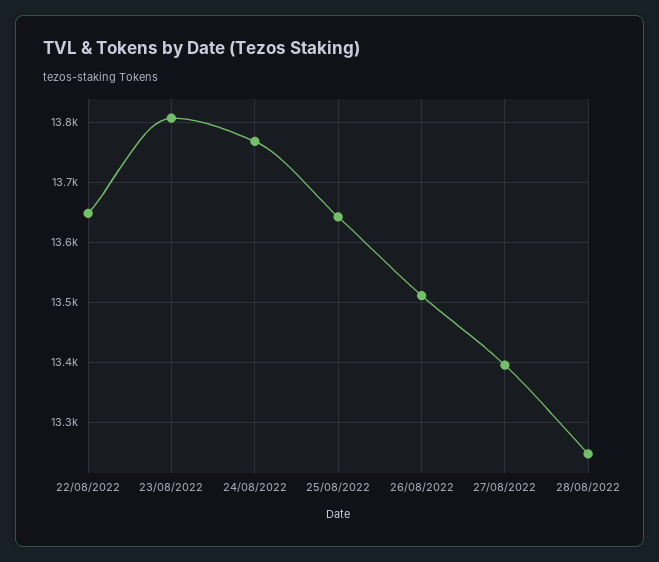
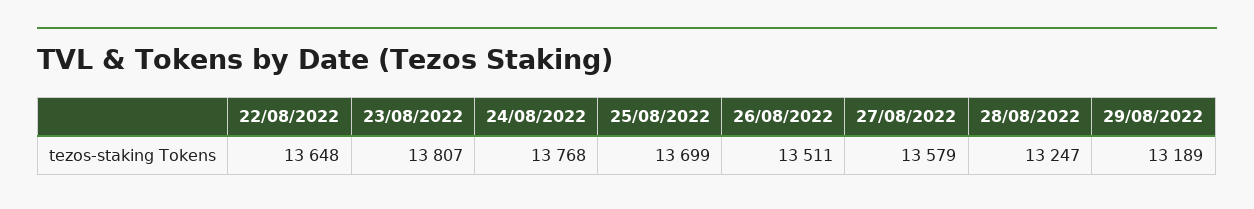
25/08/2022: 13640 -> 13699
27/08/2022: 13400 -> 13579
29/08/2022: none -> 13189

